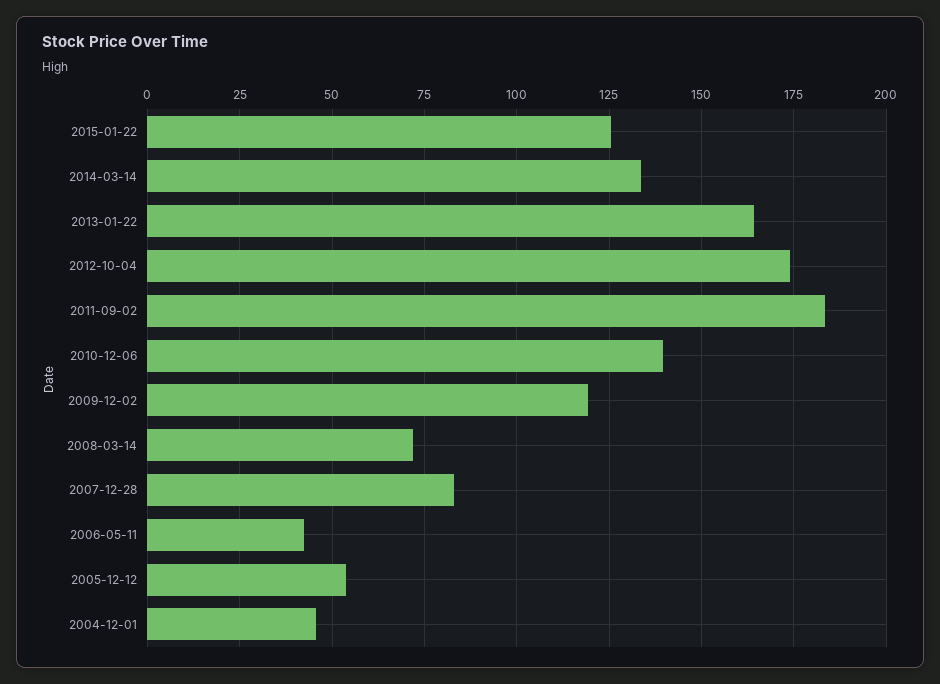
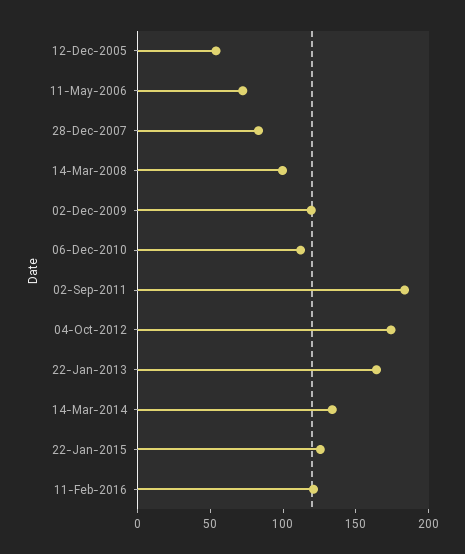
2010-12-06: 140 -> 110
2008-03-14: 72.5 -> 100
2006-05-11: 42.5 -> 70
2004-12-01: 45 -> none
11-Feb-2016: none -> 120

